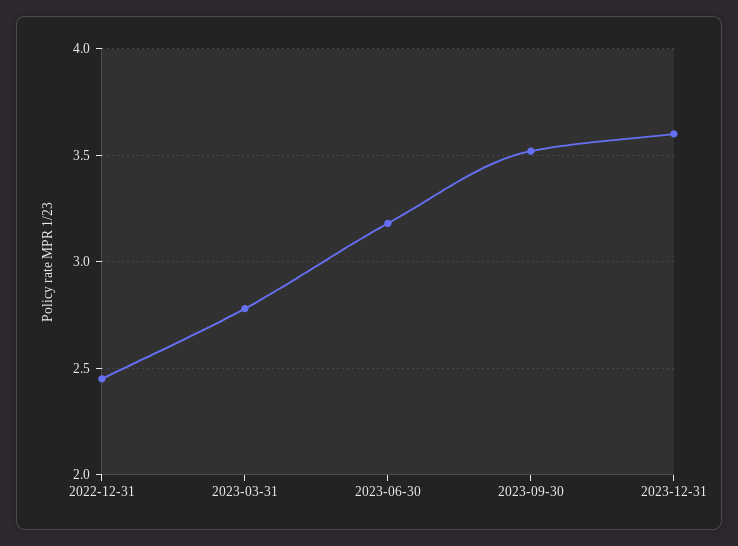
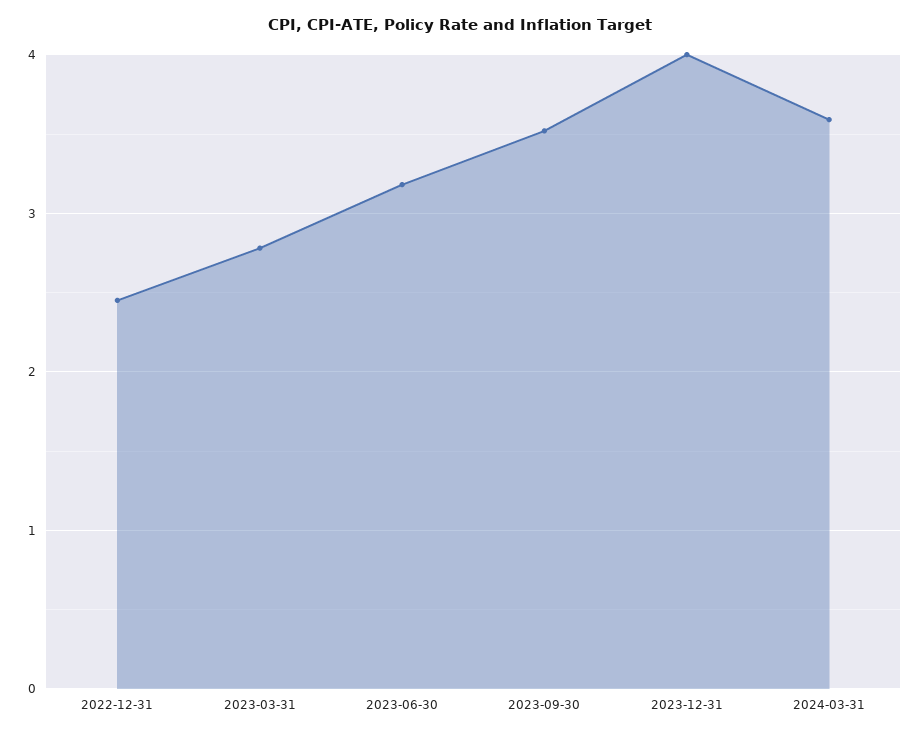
2023-12-31: 3.6 -> 4
2024-03-31: none -> 3.6

